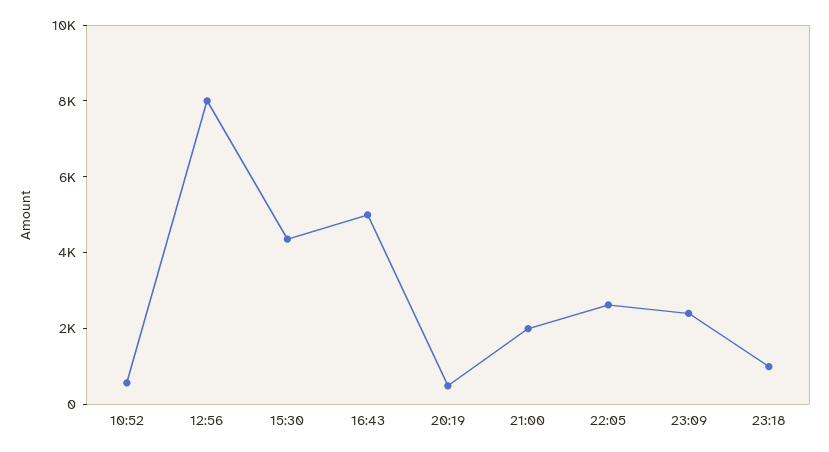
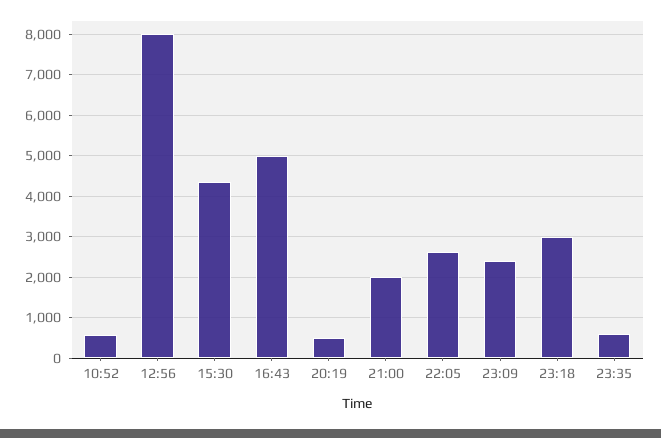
23:18: 1000 -> 3000
23:35: none -> 600

